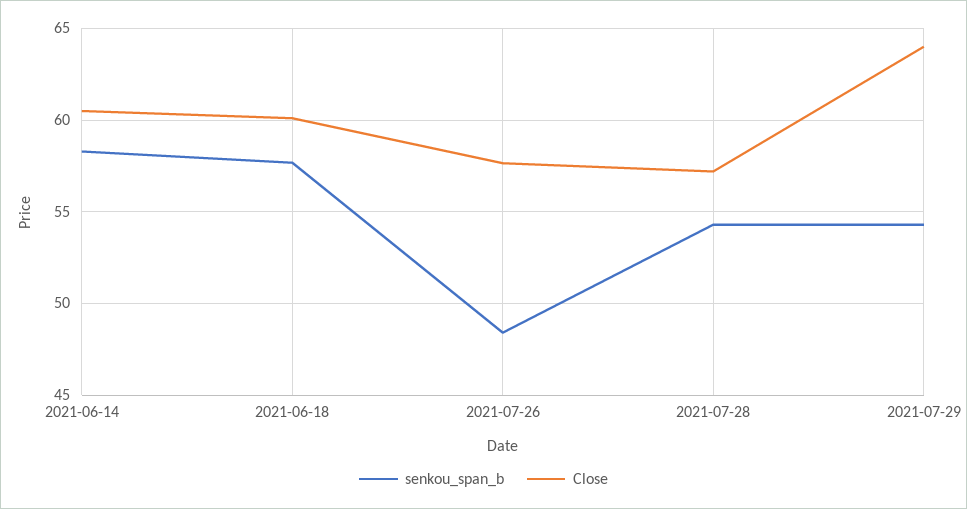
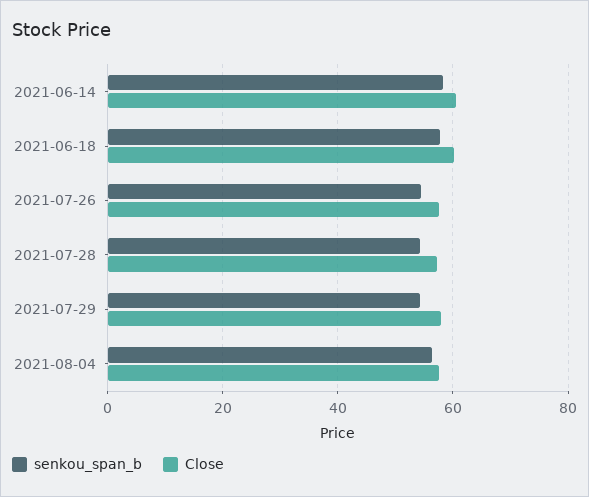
senkou_span_b, 2021-07-26: 48.5 -> 54
Close, 2021-07-29: 64 -> 58
senkou_span_b, 2021-08-04: none -> 56
Close, 2021-08-04: none -> 58

